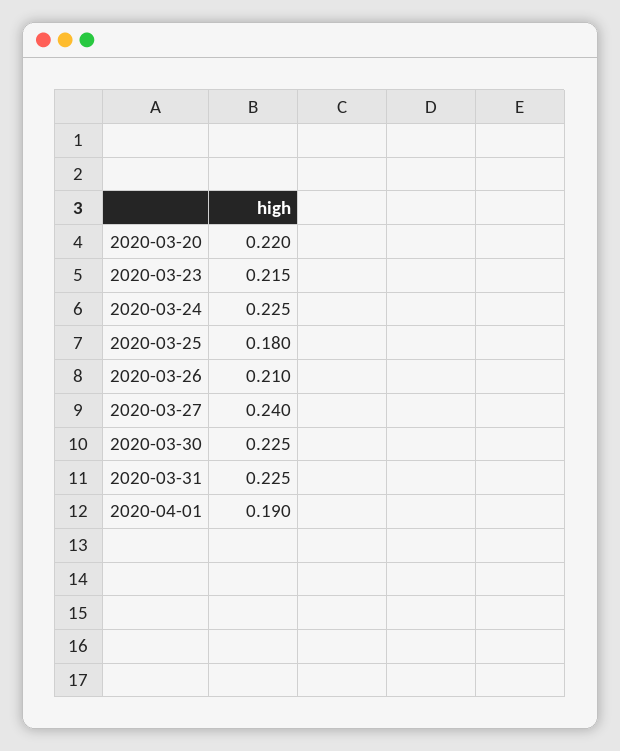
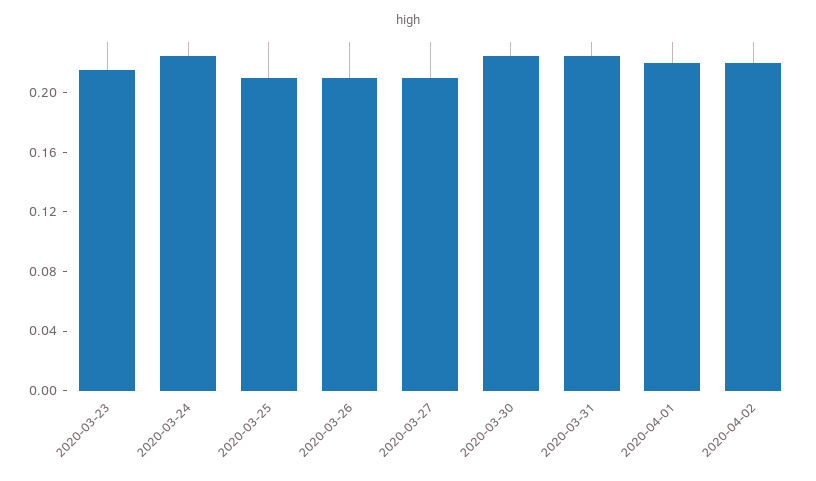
2020-03-20: 0.22 -> none
2020-03-25: 0.18 -> 0.21
2020-03-27: 0.24 -> 0.21
2020-04-01: 0.19 -> 0.22
2020-04-02: none -> 0.22

